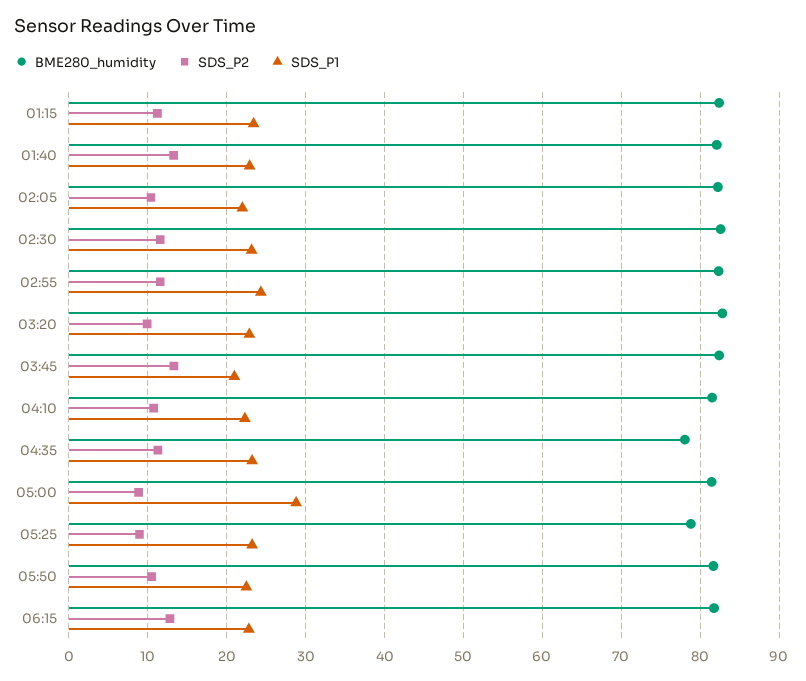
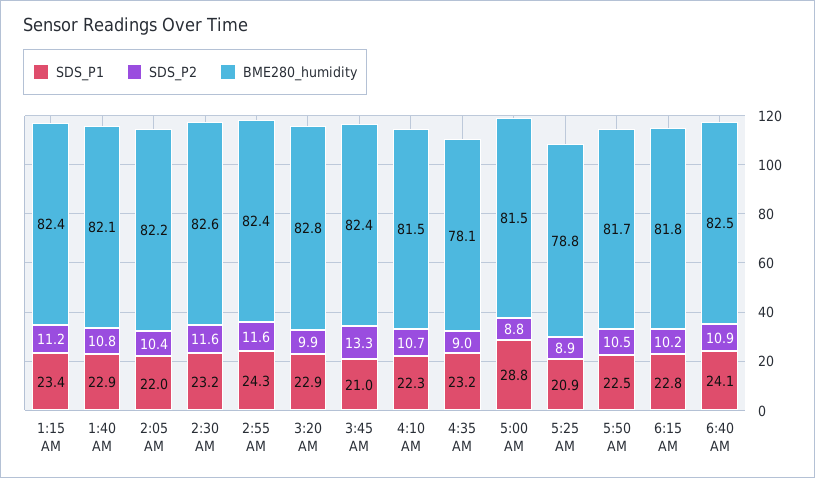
SDS_P2, 01:40: 13 -> 10.8
SDS_P2, 04:35: 11 -> 9
SDS_P1, 05:25: 23 -> 20.9
SDS_P2, 06:15: 13 -> 10.2
SDS_P1, 6:40 AM: none -> 24.1
SDS_P2, 6:40 AM: none -> 10.9
BME280_humidity, 6:40 AM: none -> 82.5

